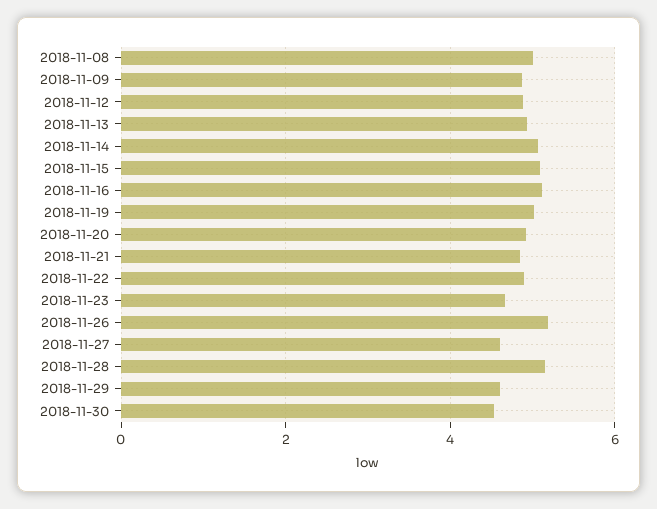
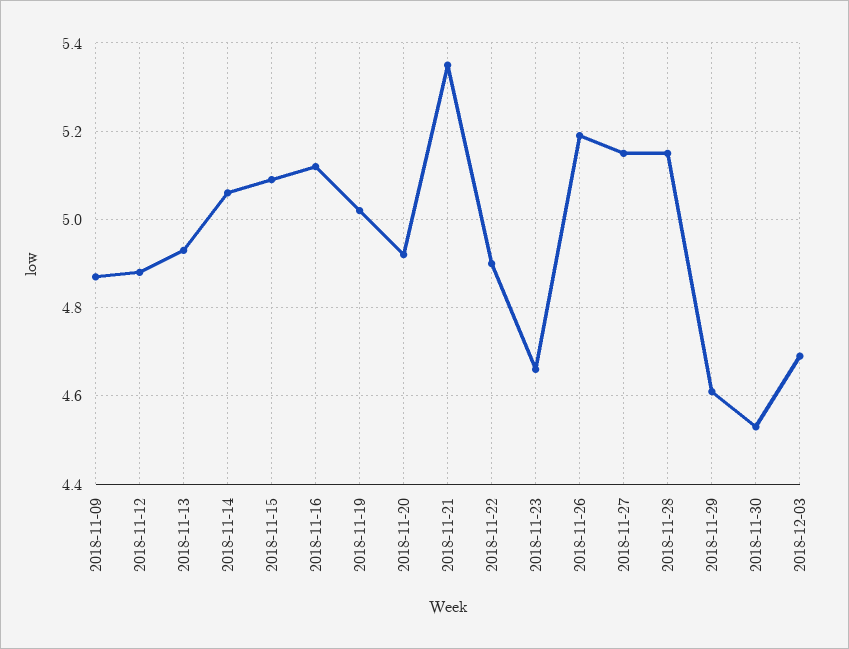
2018-11-08: 5 -> none
2018-11-21: 4.8 -> 5.35
2018-11-27: 4.6 -> 5.15
2018-12-03: none -> 4.7

